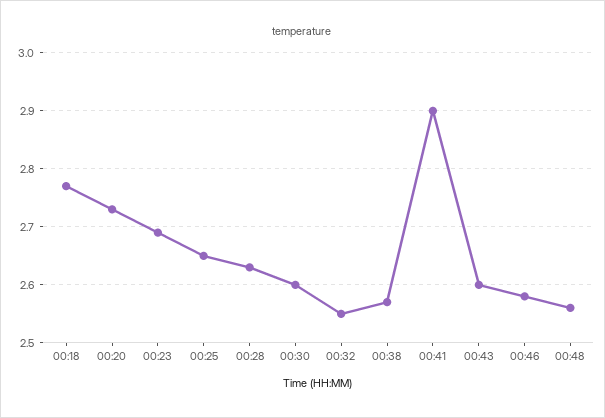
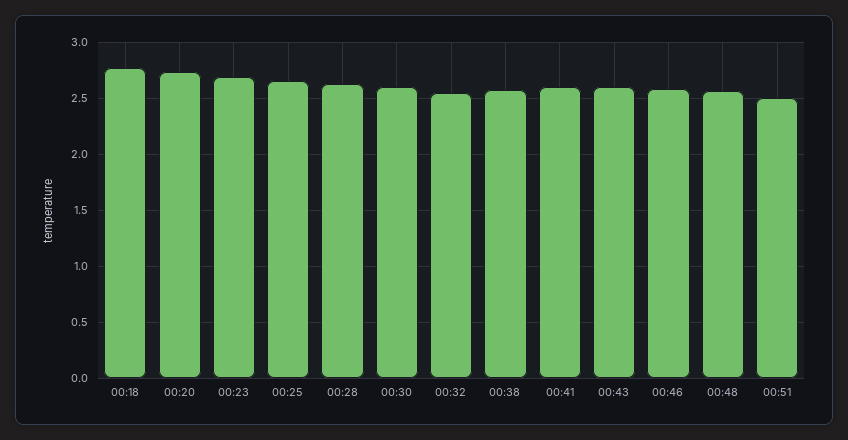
00:41: 2.9 -> 2.6
00:51: none -> 2.5

